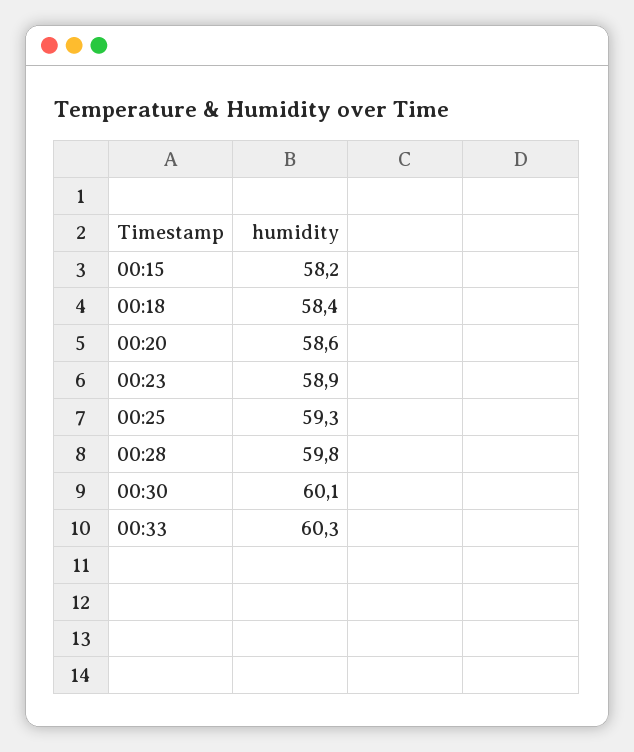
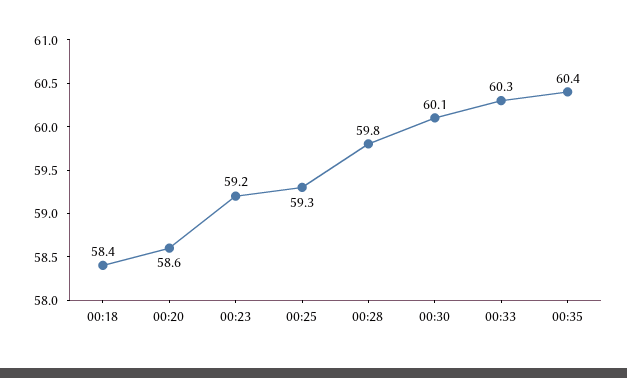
00:15: 58.2 -> none
00:23: 58.9 -> 59.2
00:35: none -> 60.4

